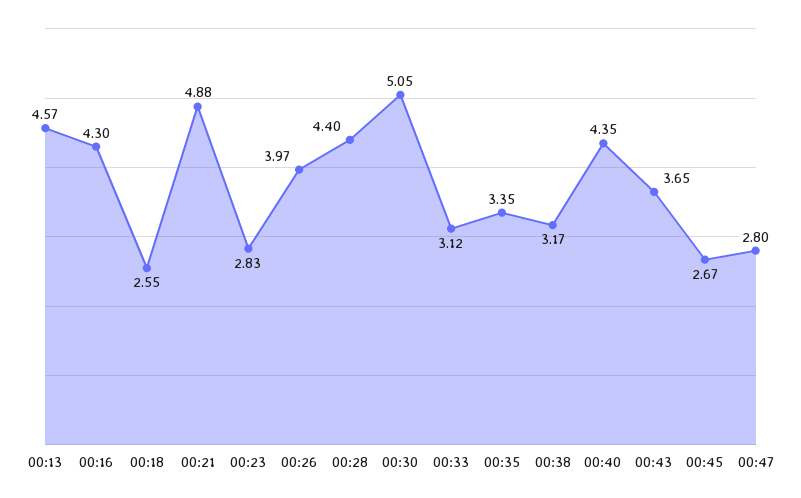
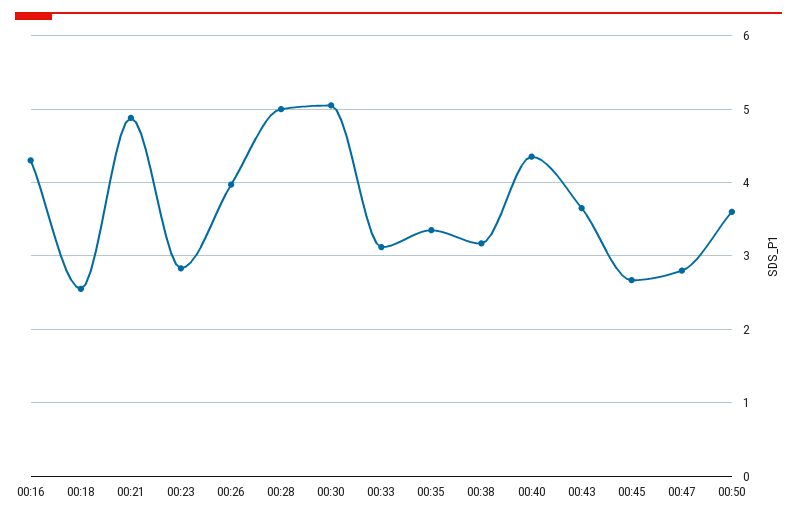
00:13: 4.57 -> none
00:28: 4.4 -> 5
00:50: none -> 3.6

